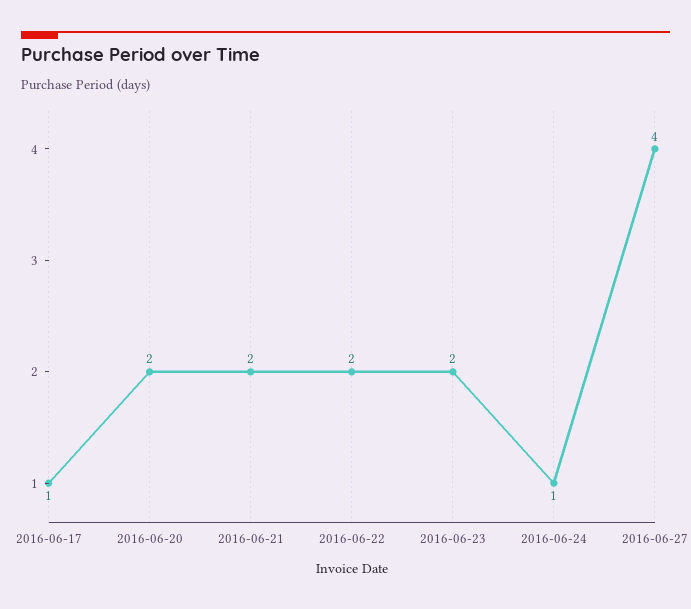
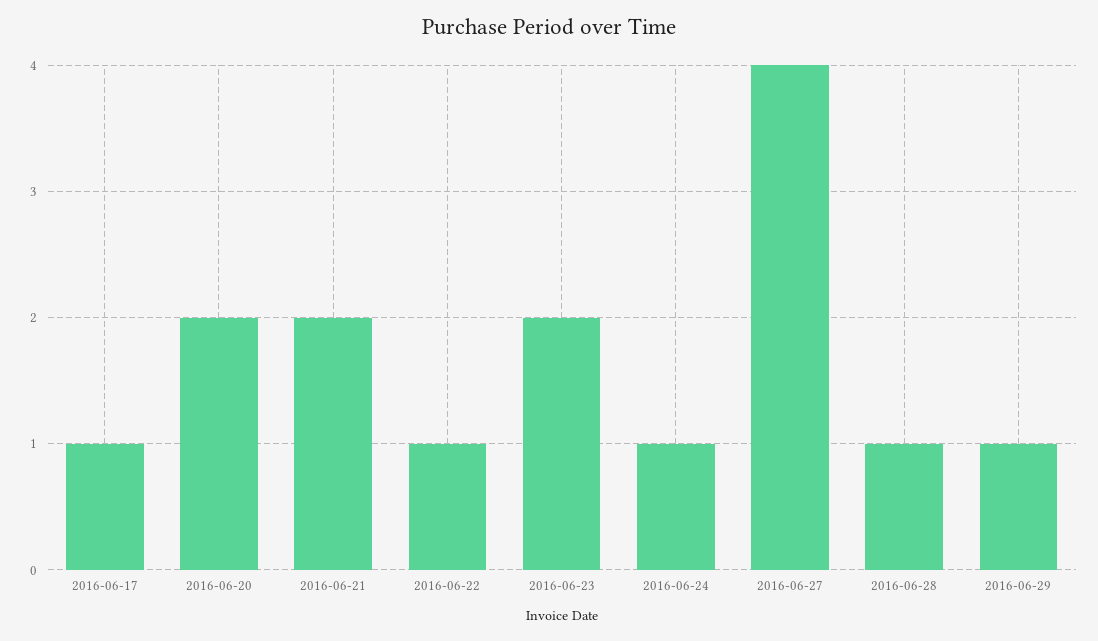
2016-06-22: 2 -> 1
2016-06-28: none -> 1
2016-06-29: none -> 1

